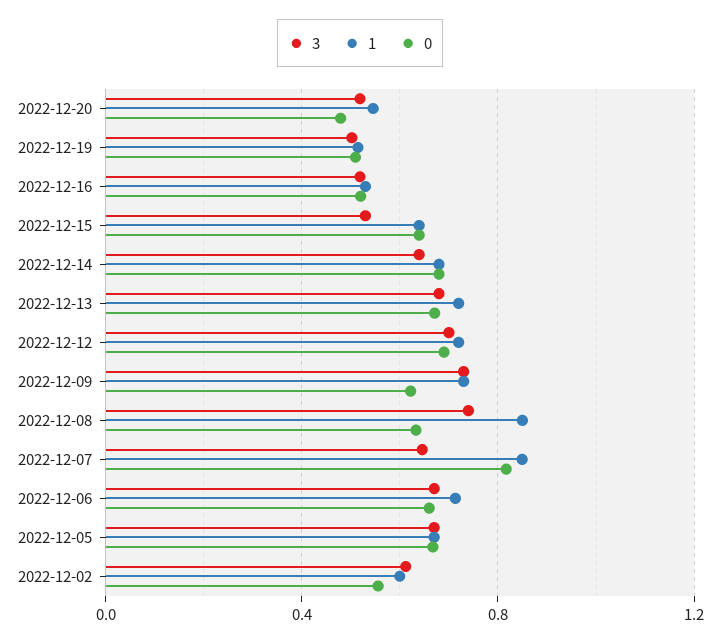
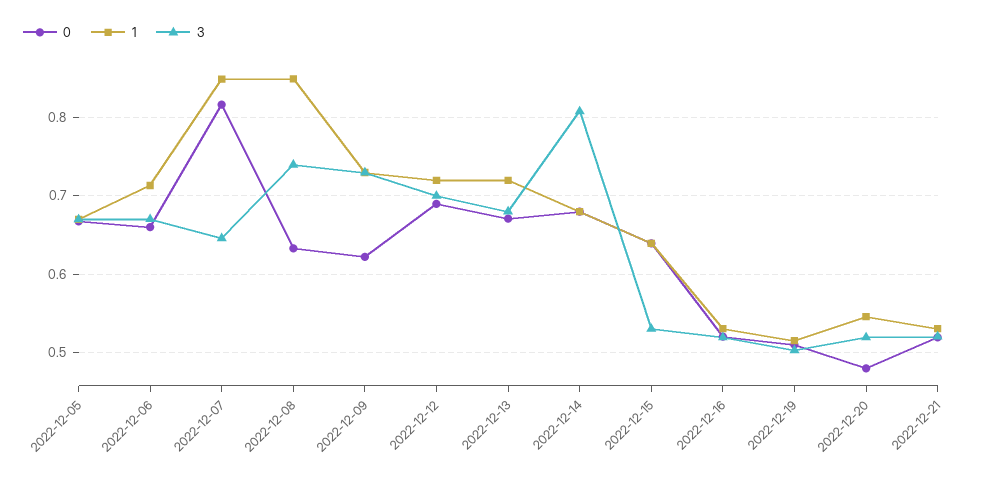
3, 2022-12-14: 0.65 -> 0.81
3, 2022-12-02: 0.6 -> none
1, 2022-12-02: 0.6 -> none
0, 2022-12-02: 0.55 -> none
0, 2022-12-21: none -> 0.52
1, 2022-12-21: none -> 0.53
3, 2022-12-21: none -> 0.52

